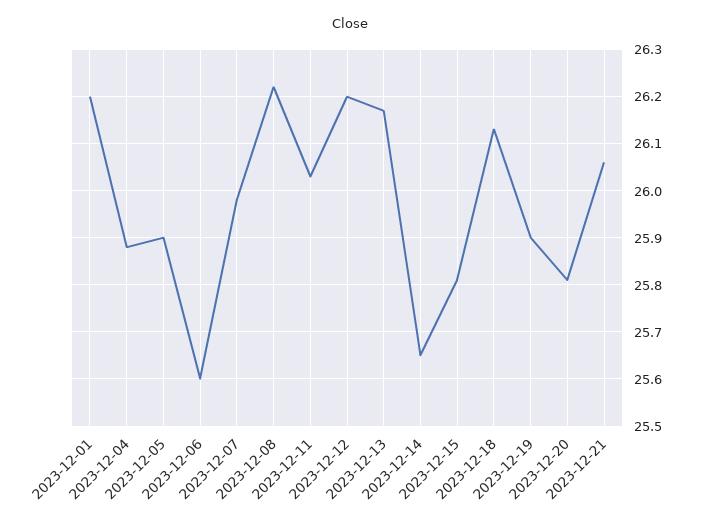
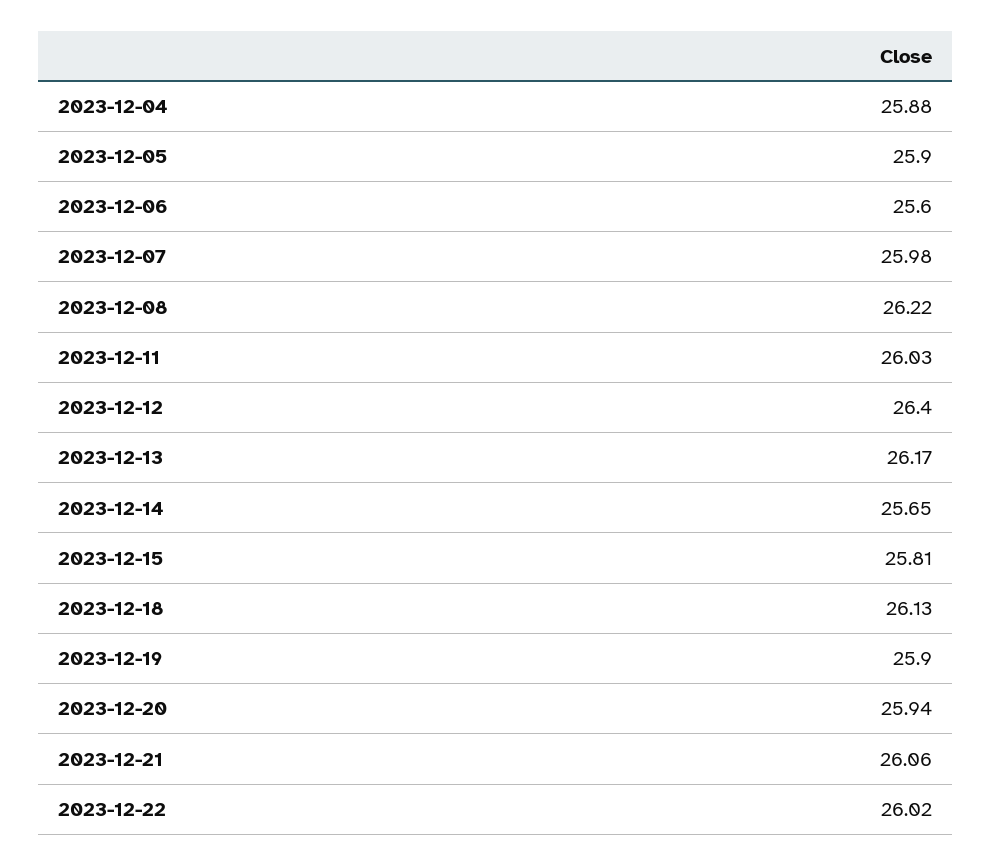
2023-12-01: 26.2 -> none
2023-12-12: 26.2 -> 26.4
2023-12-20: 25.8 -> 25.94
2023-12-22: none -> 26.02

